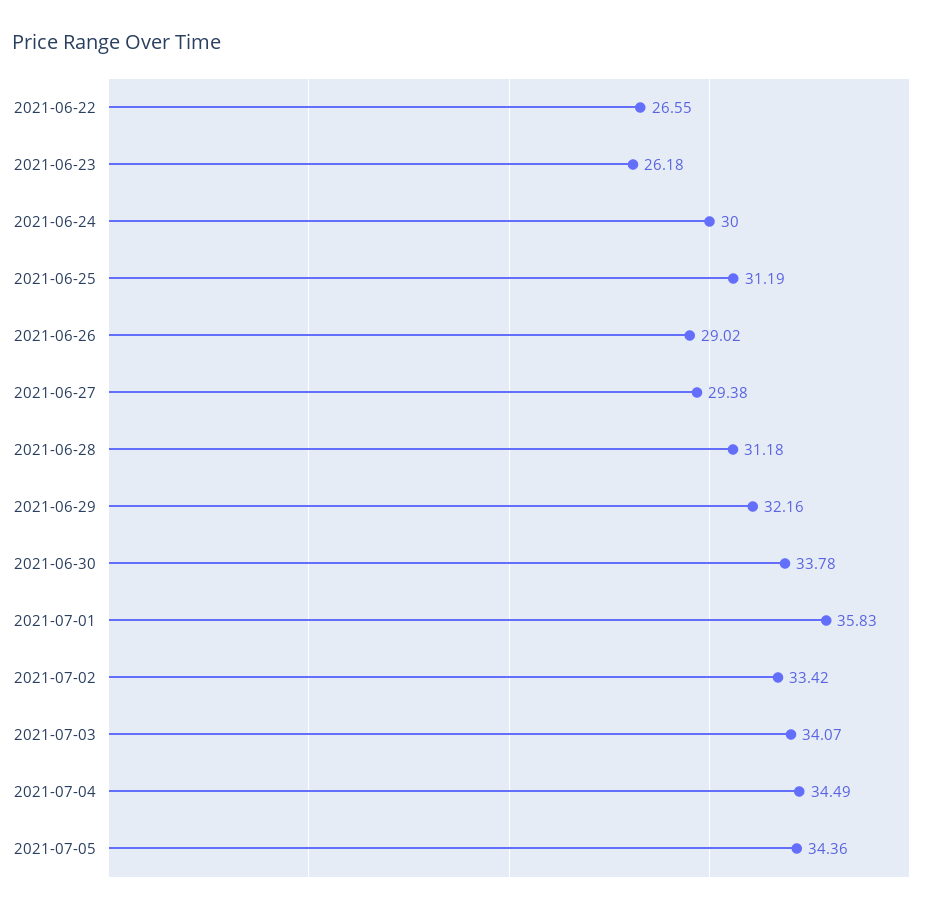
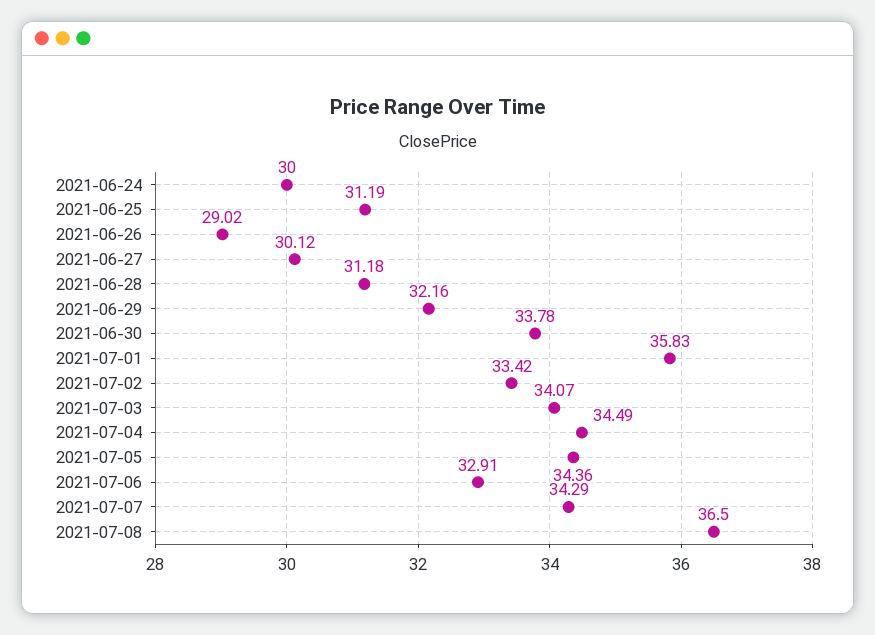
2021-06-22: 26.55 -> none
2021-06-23: 26.18 -> none
2021-06-27: 29.38 -> 30.12
2021-07-06: none -> 32.91
2021-07-07: none -> 34.29
2021-07-08: none -> 36.5

